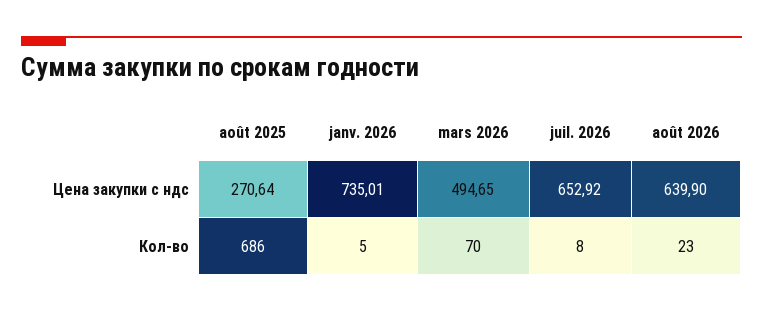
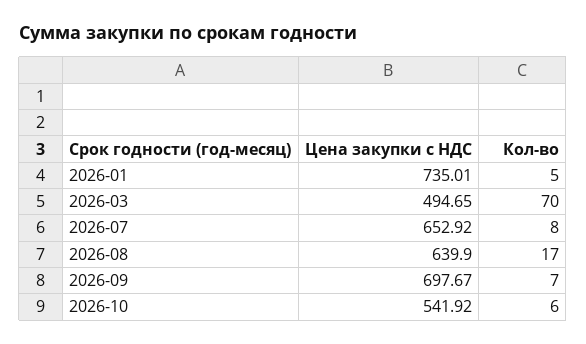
août 2025, Цена закупки с ндс: 270.64 -> none
août 2025, Кол-во: 686 -> none
août 2026, Кол-во: 23 -> 17
2026-09, Цена закупки с ндс: none -> 697.67
2026-09, Кол-во: none -> 7
2026-10, Цена закупки с ндс: none -> 541.92
2026-10, Кол-во: none -> 6

